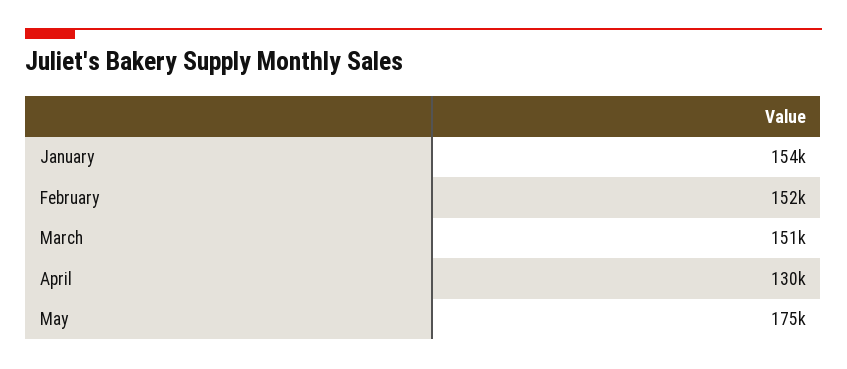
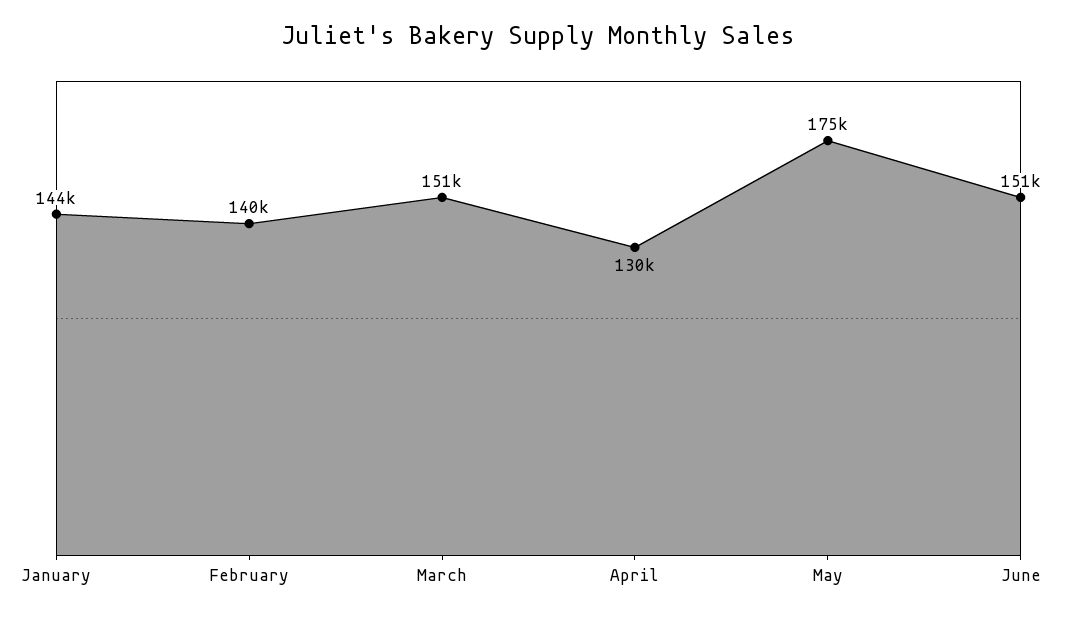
January: 154000 -> 144000
February: 152000 -> 140000
June: none -> 151000

